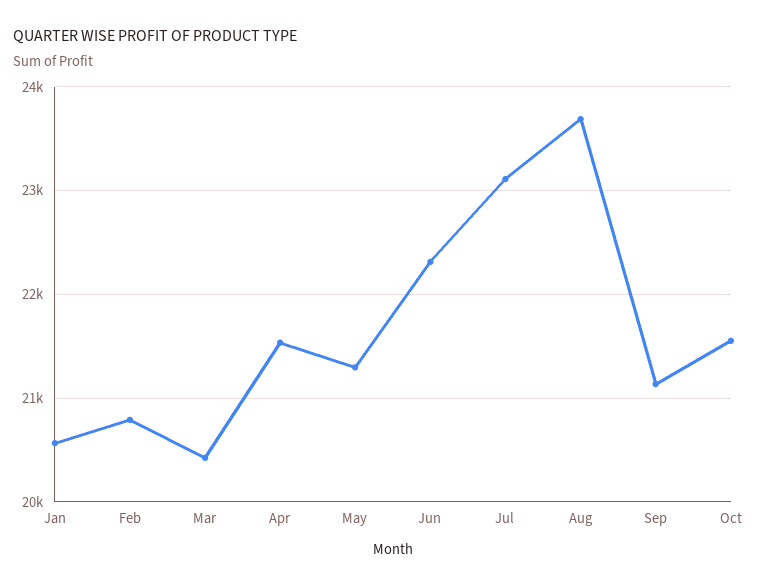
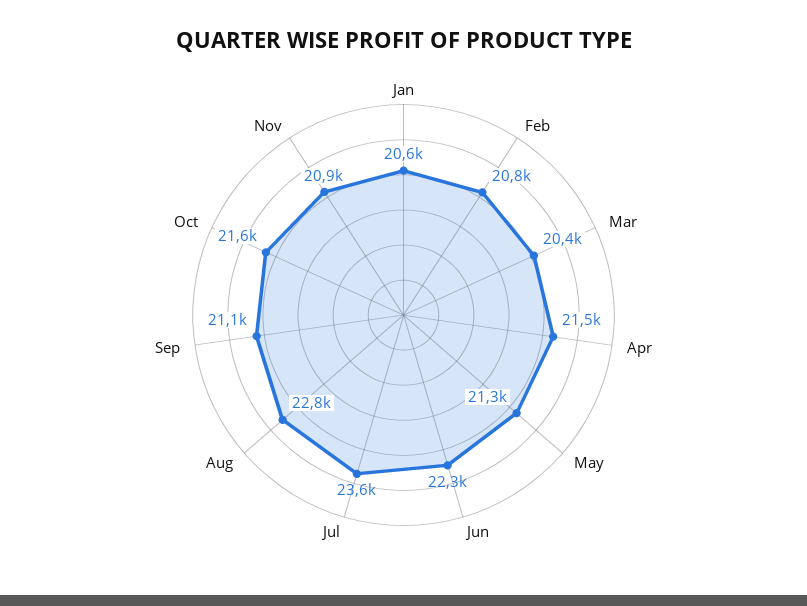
Jul: 23100 -> 23600
Aug: 23700 -> 22800
Nov: none -> 20900

